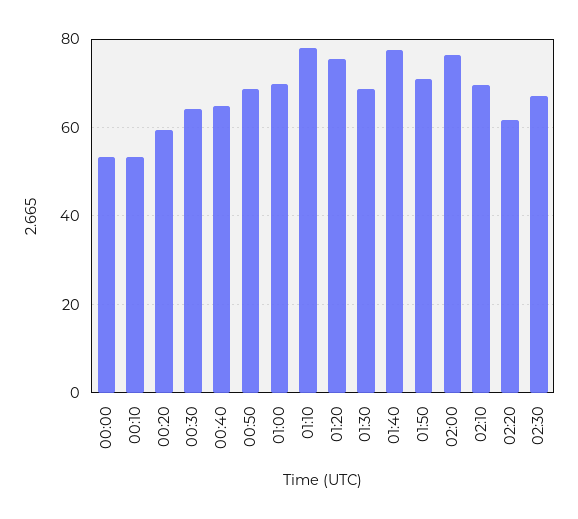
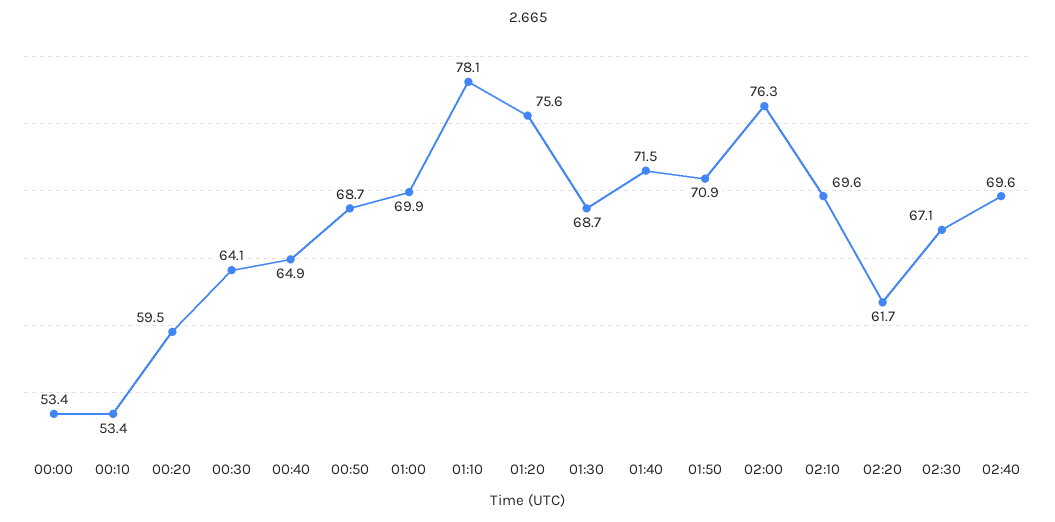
01:40: 78 -> 71.5
02:40: none -> 69.6

